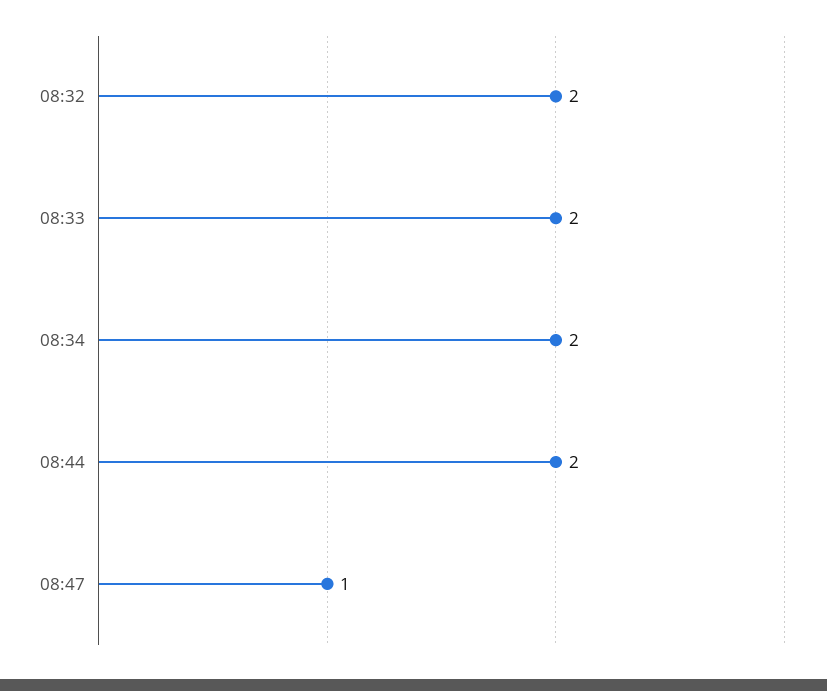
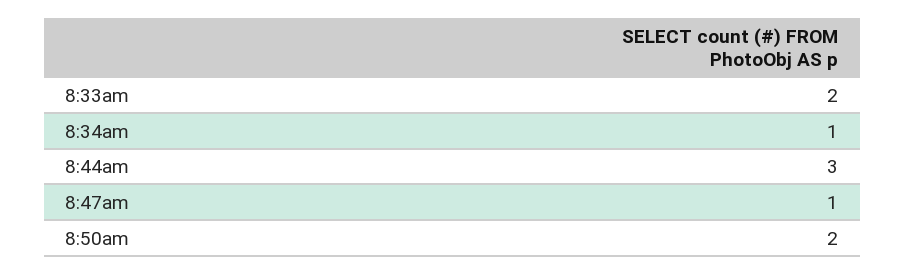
08:32: 2 -> none
08:34: 2 -> 1
08:44: 2 -> 3
8:50am: none -> 2

